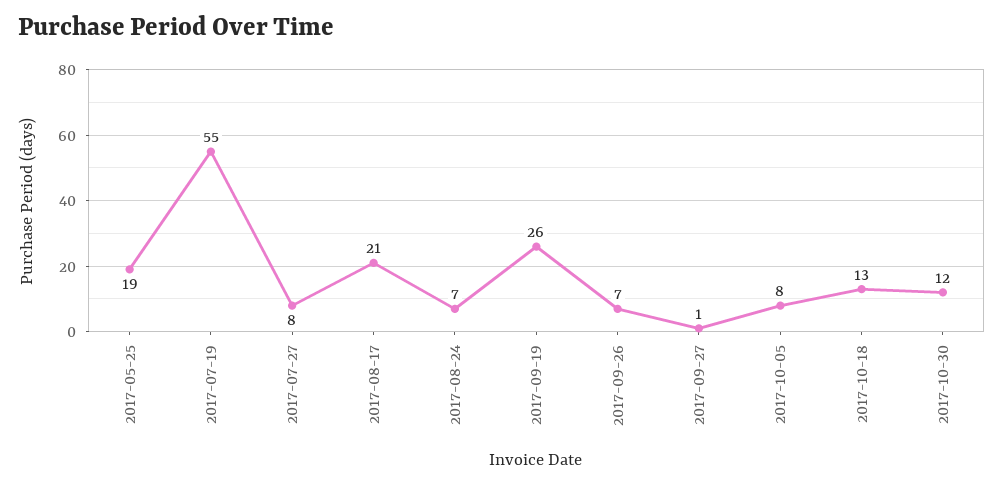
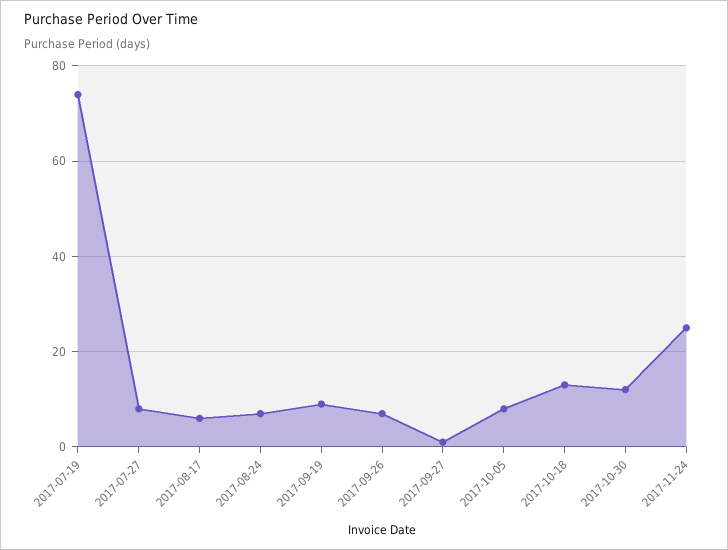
2017-05-25: 19 -> none
2017-07-19: 55 -> 75
2017-08-17: 21 -> 5
2017-09-19: 26 -> 10
2017-11-24: none -> 25

